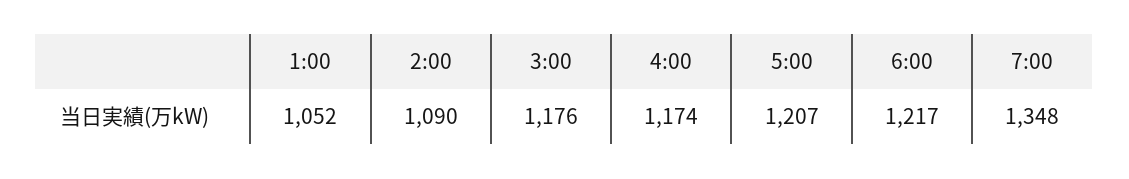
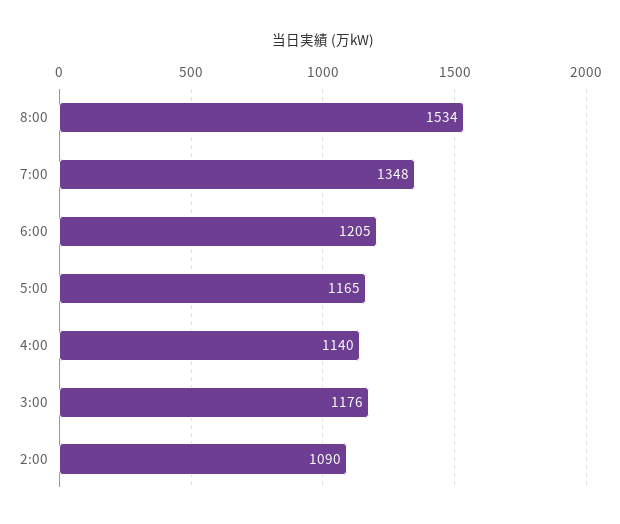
1:00: 1052 -> none
4:00: 1174 -> 1140
5:00: 1207 -> 1165
6:00: 1217 -> 1205
8:00: none -> 1534

